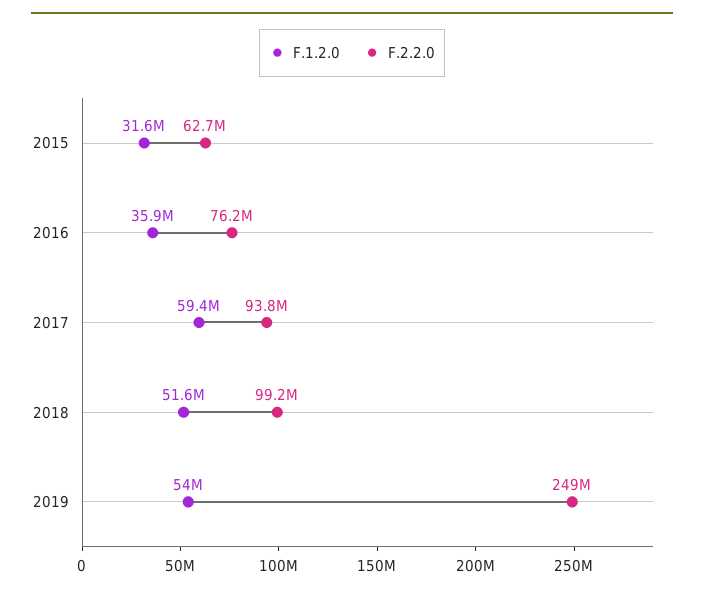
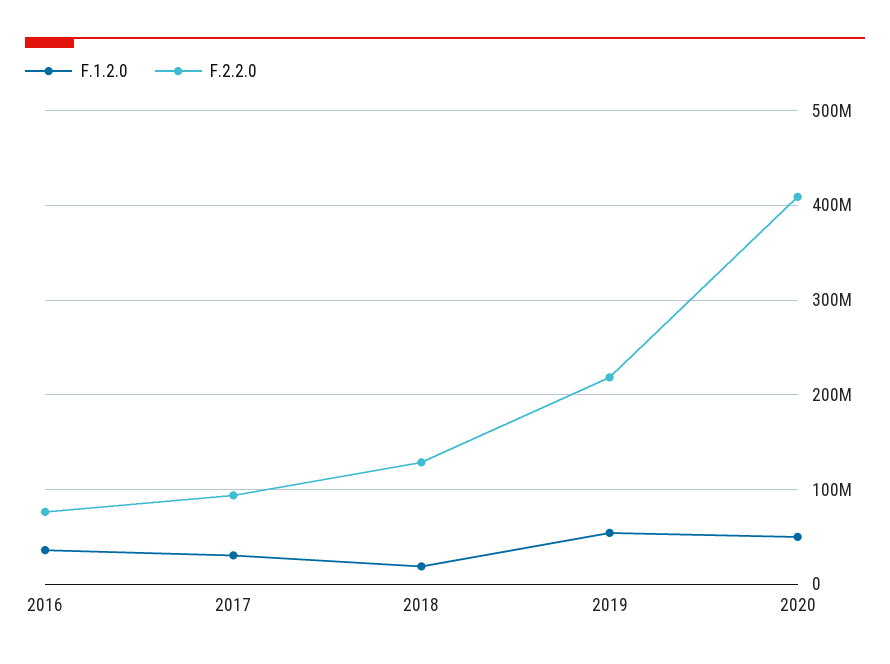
F.1.2.0, 2015: 31600000 -> none
F.2.2.0, 2015: 62700000 -> none
F.1.2.0, 2017: 59400000 -> 30000000
F.1.2.0, 2018: 51600000 -> 20000000
F.2.2.0, 2018: 99200000 -> 130000000
F.2.2.0, 2019: 249000000 -> 220000000
F.1.2.0, 2020: none -> 50000000
F.2.2.0, 2020: none -> 410000000

